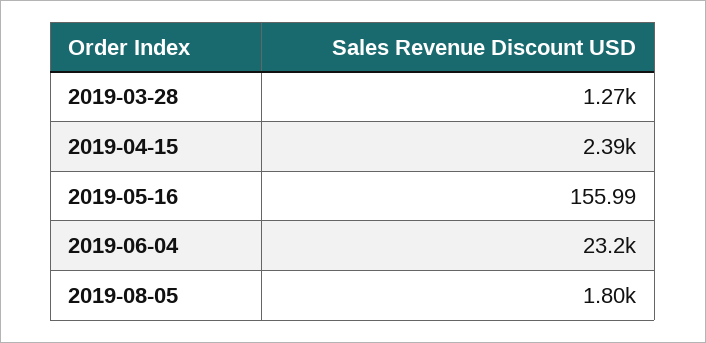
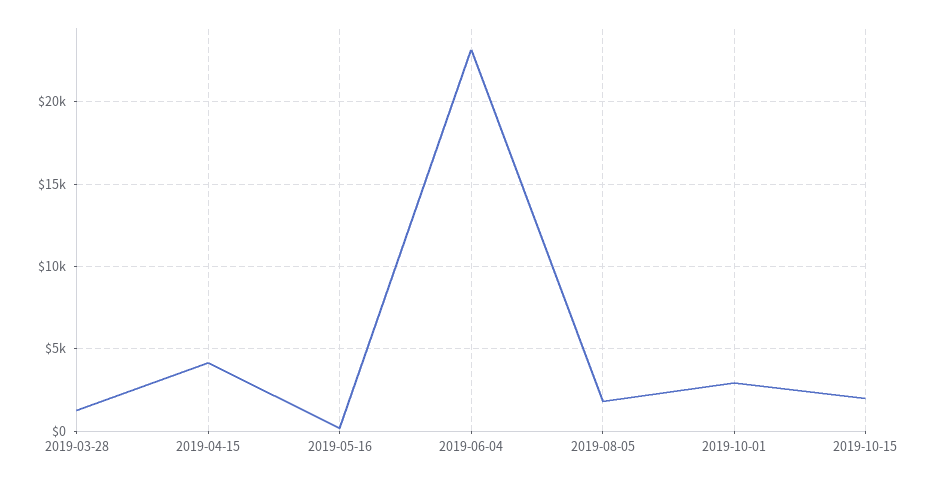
2019-04-15: 2390 -> 4000
2019-10-01: none -> 3000
2019-10-15: none -> 2000

